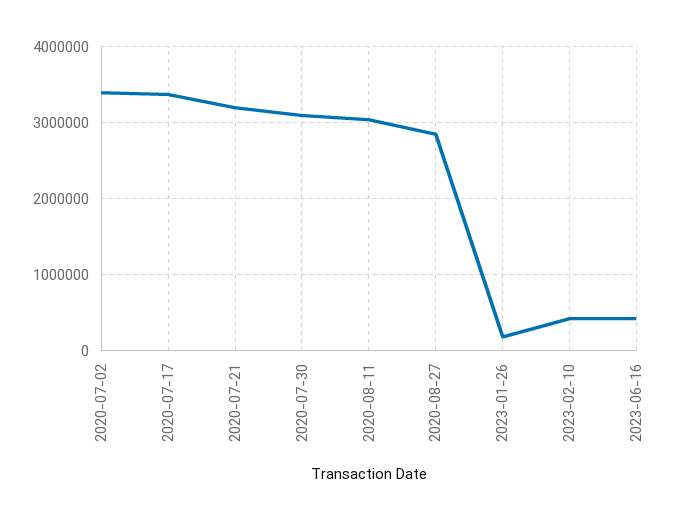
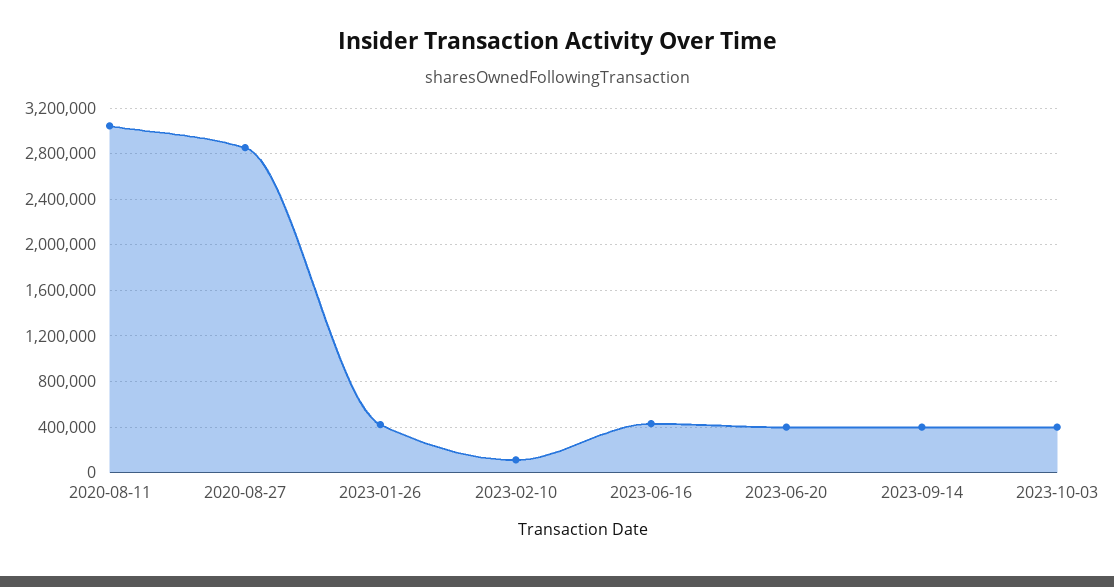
2020-07-02: 3400000 -> none
2020-07-17: 3400000 -> none
2020-07-21: 3200000 -> none
2020-07-30: 3100000 -> none
2023-01-26: 200000 -> 400000
2023-02-10: 400000 -> 100000
2023-06-20: none -> 400000
2023-09-14: none -> 400000
2023-10-03: none -> 400000

